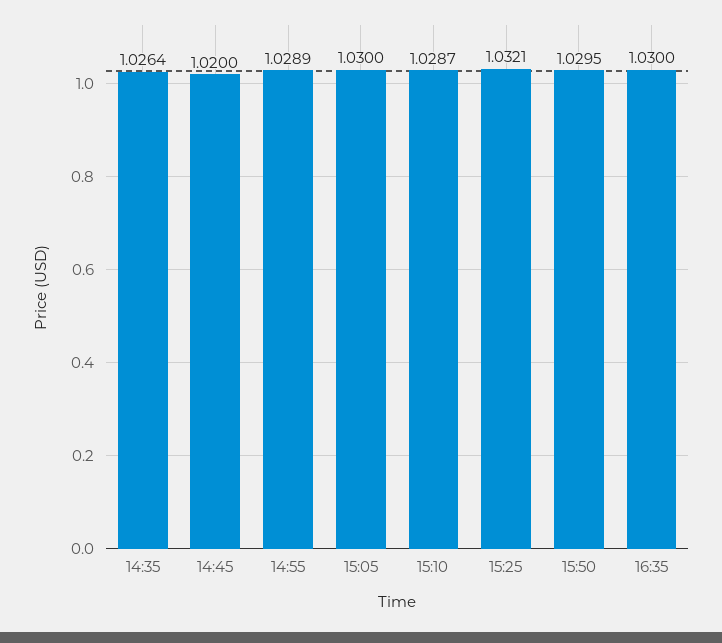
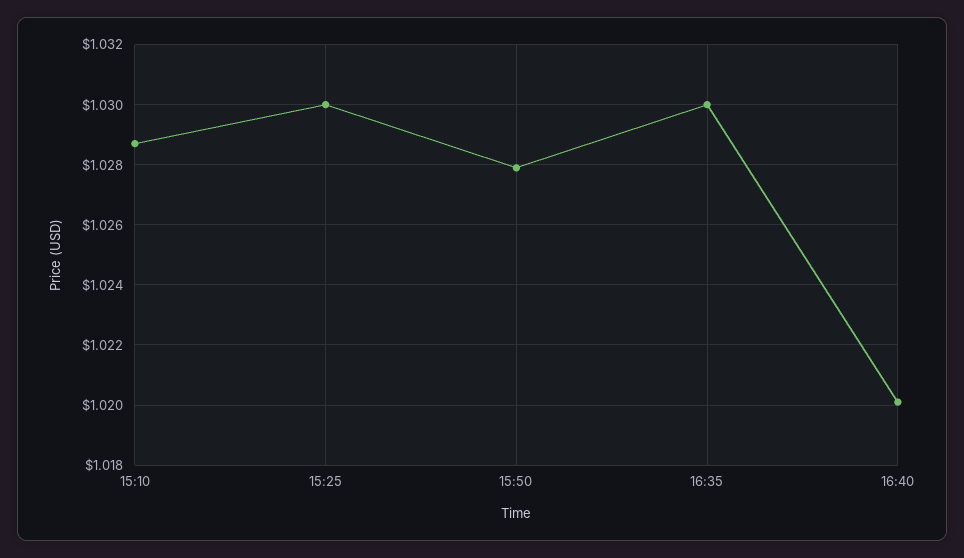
14:35: 1.0264 -> none
14:45: 1.02 -> none
14:55: 1.0289 -> none
15:05: 1.03 -> none
15:25: 1.0321 -> 1.03
15:50: 1.0295 -> 1.028
16:40: none -> 1.02

